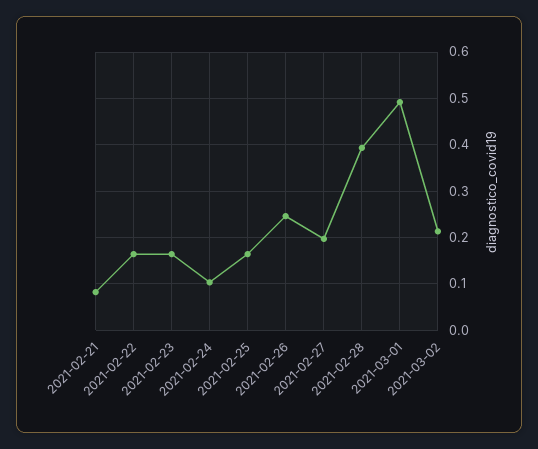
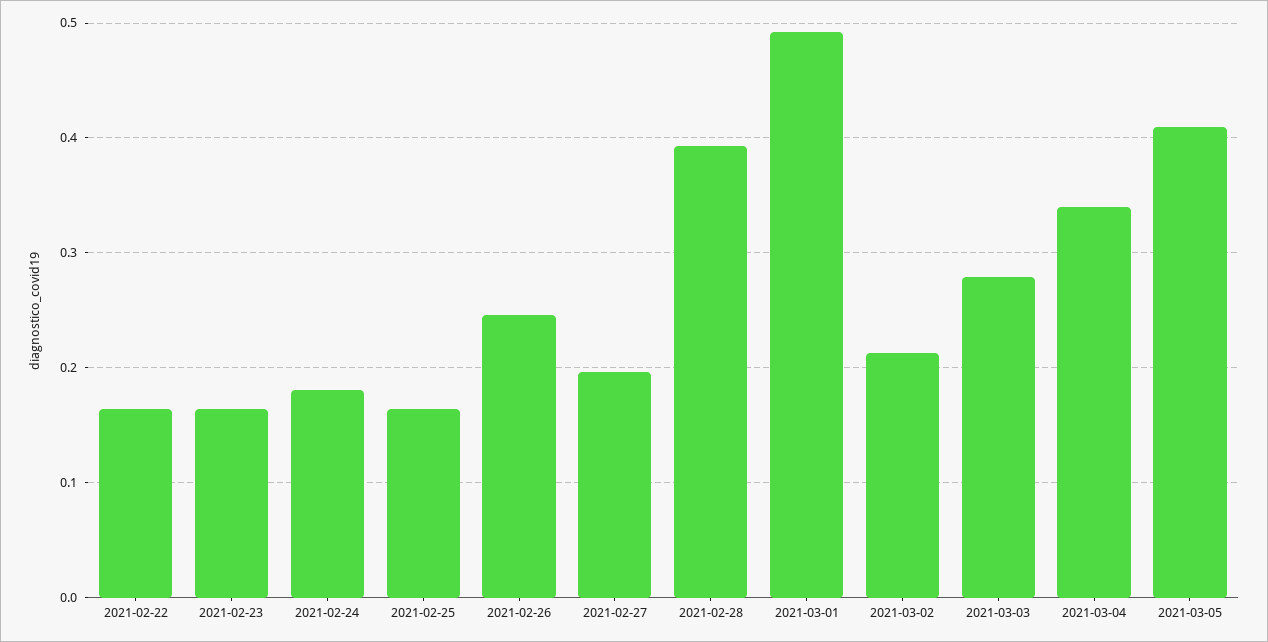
2021-02-21: 0.08 -> none
2021-02-24: 0.1 -> 0.18
2021-03-03: none -> 0.28
2021-03-04: none -> 0.34
2021-03-05: none -> 0.41

